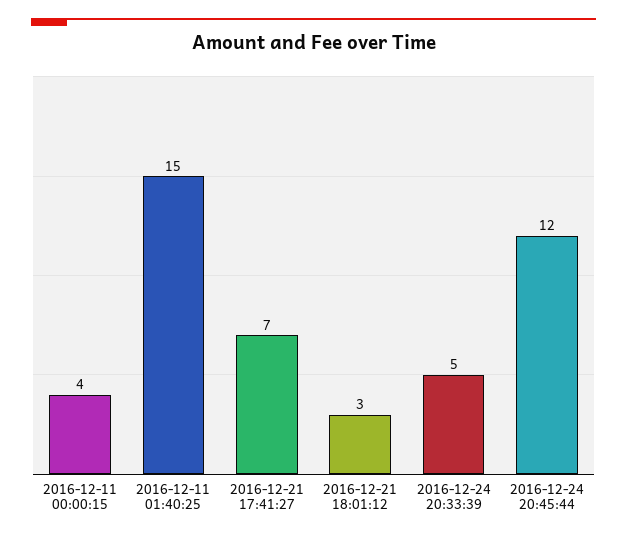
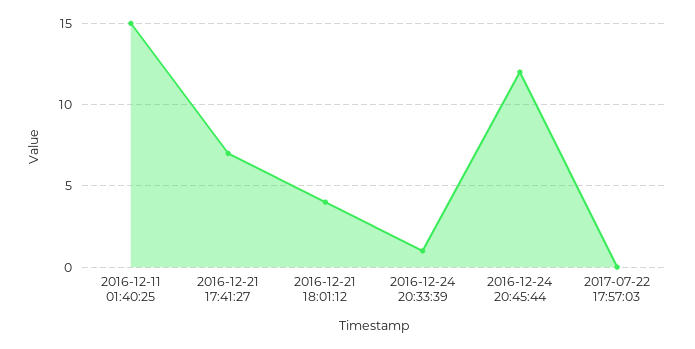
2016-12-11 00:00:15: 4 -> none
2016-12-21 18:01:12: 3 -> 4
2016-12-24 20:33:39: 5 -> 1
2017-07-22 17:57:03: none -> 0

